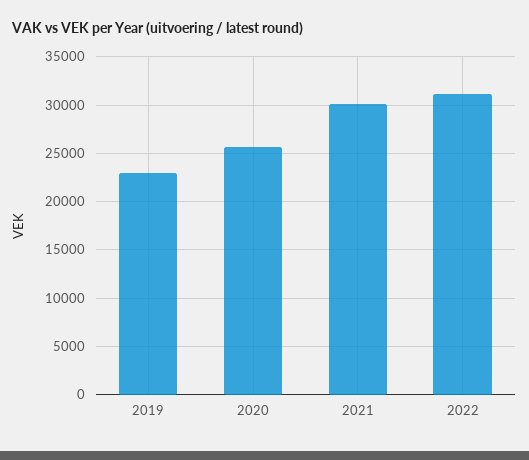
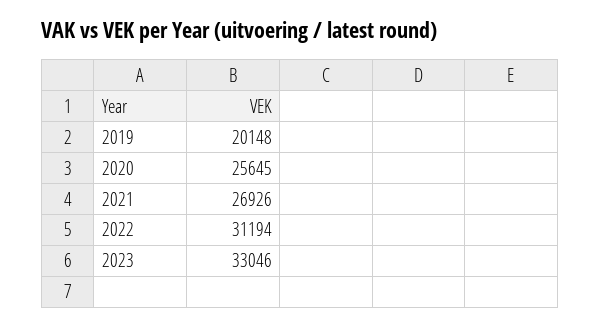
2019: 23000 -> 20148
2021: 30000 -> 26926
2023: none -> 33046

